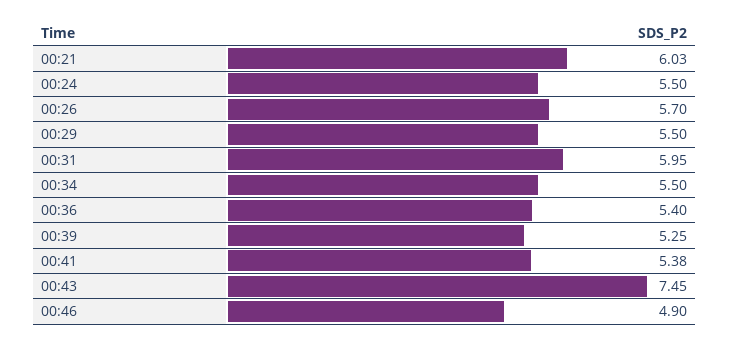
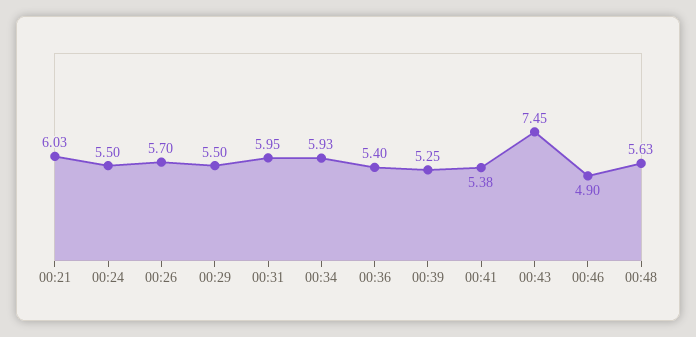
00:34: 5.5 -> 5.93
00:48: none -> 5.63

